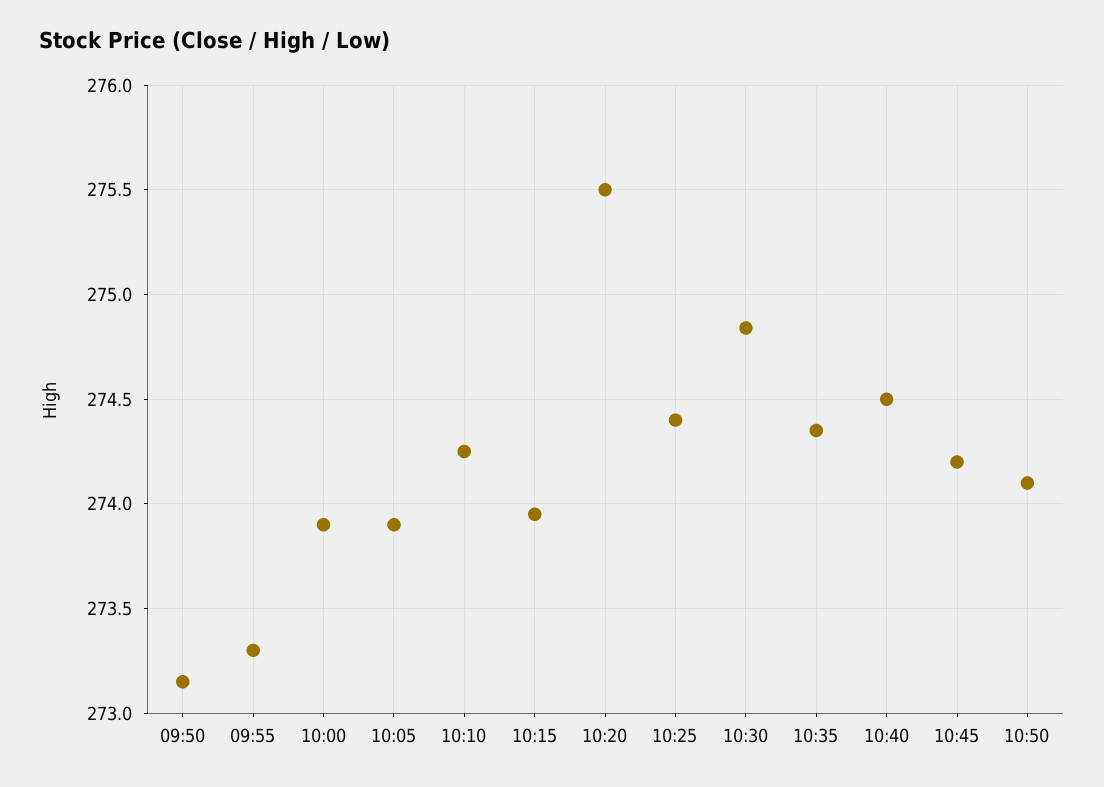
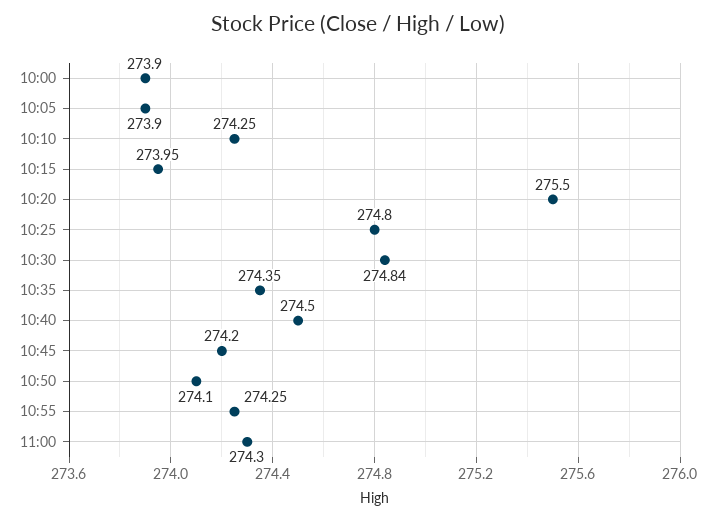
09:50: 273.15 -> none
09:55: 273.3 -> none
10:25: 274.4 -> 274.8
10:55: none -> 274.25
11:00: none -> 274.3

